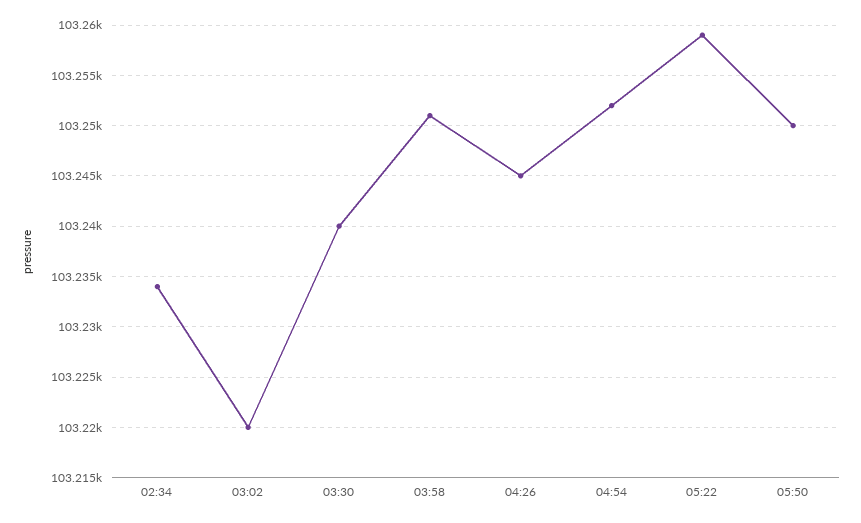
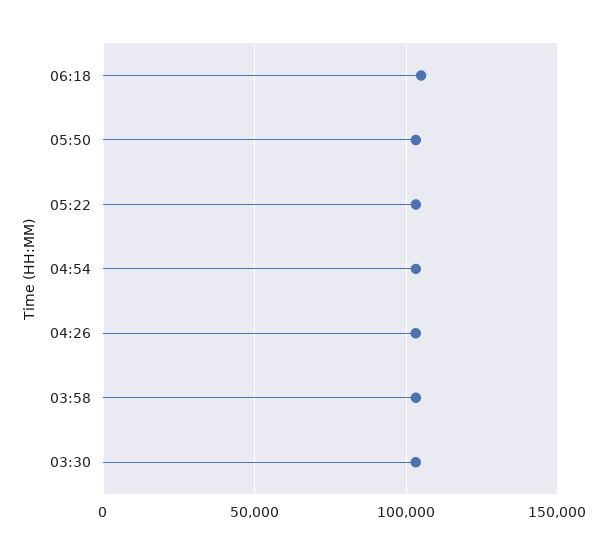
02:34: 103234 -> none
03:02: 103220 -> none
06:18: none -> 105000

